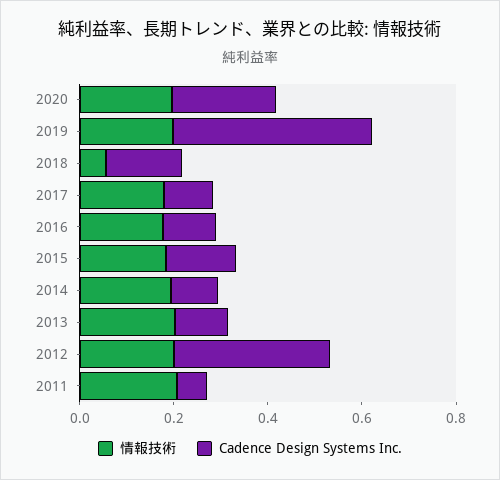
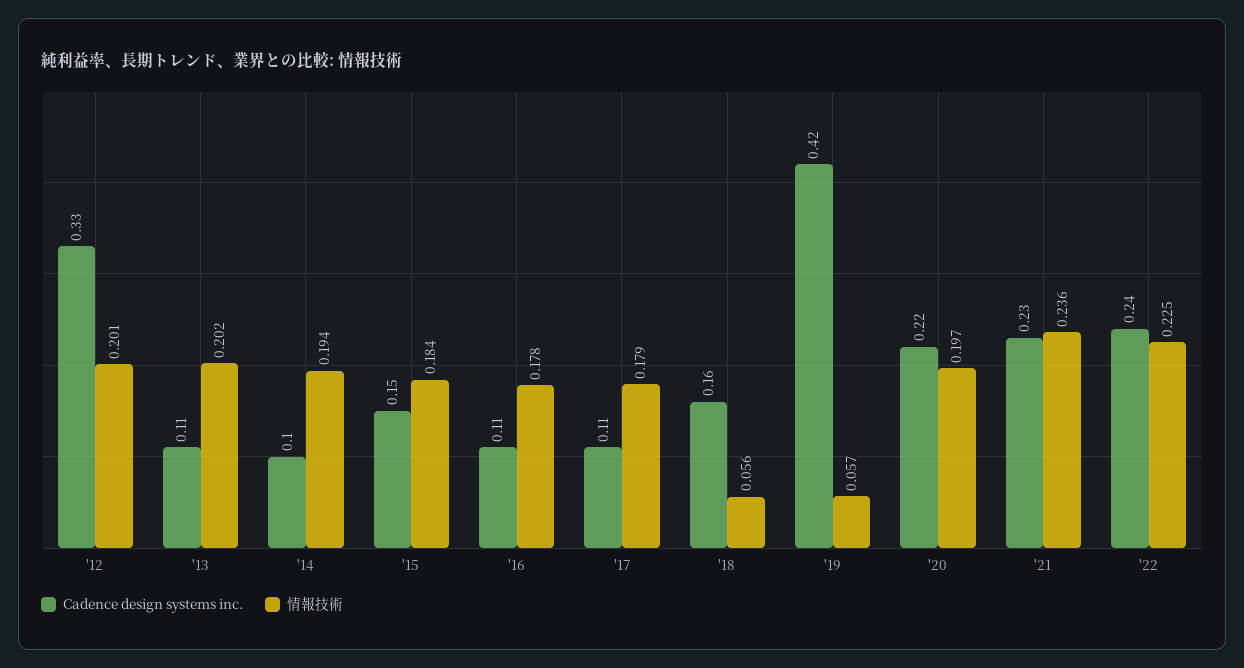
情報技術, 2019: 0.2 -> 0.057
情報技術, 2011: 0.2 -> none
Cadence Design Systems Inc., 2011: 0.05 -> none
Cadence Design Systems Inc., '21: none -> 0.23
情報技術, '21: none -> 0.236
Cadence Design Systems Inc., '22: none -> 0.24
情報技術, '22: none -> 0.225

